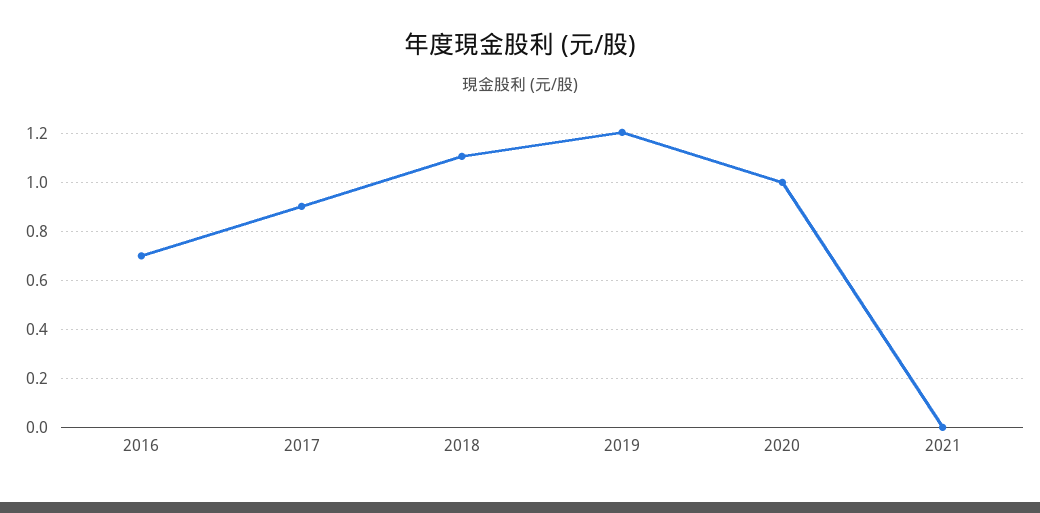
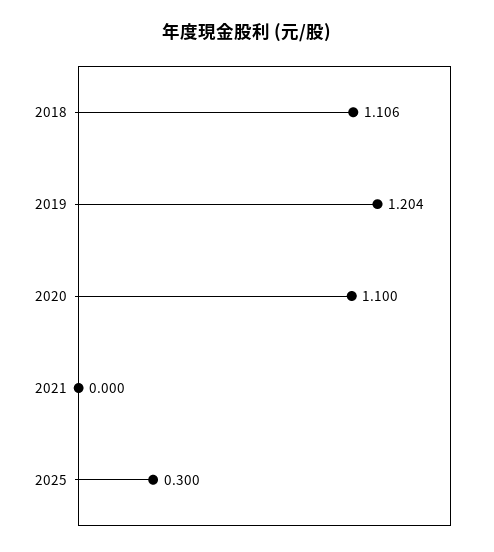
2016: 0.7 -> none
2017: 0.9 -> none
2020: 1 -> 1.1
2025: none -> 0.3

